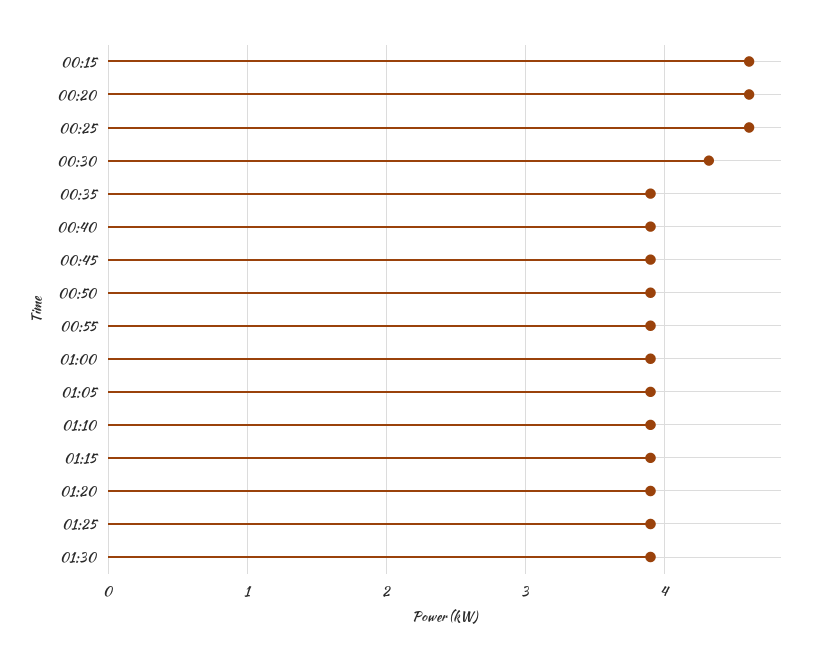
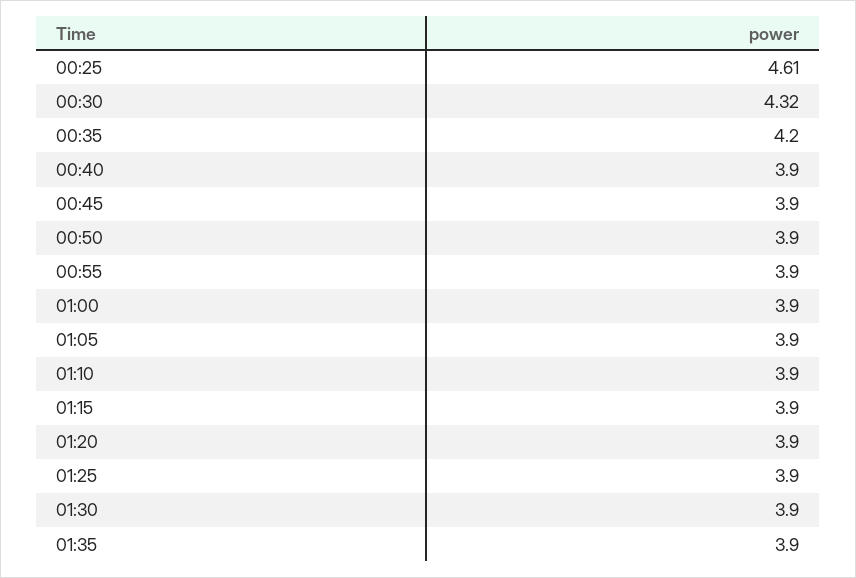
00:15: 4.6 -> none
00:20: 4.6 -> none
00:35: 3.9 -> 4.2
01:35: none -> 3.9

